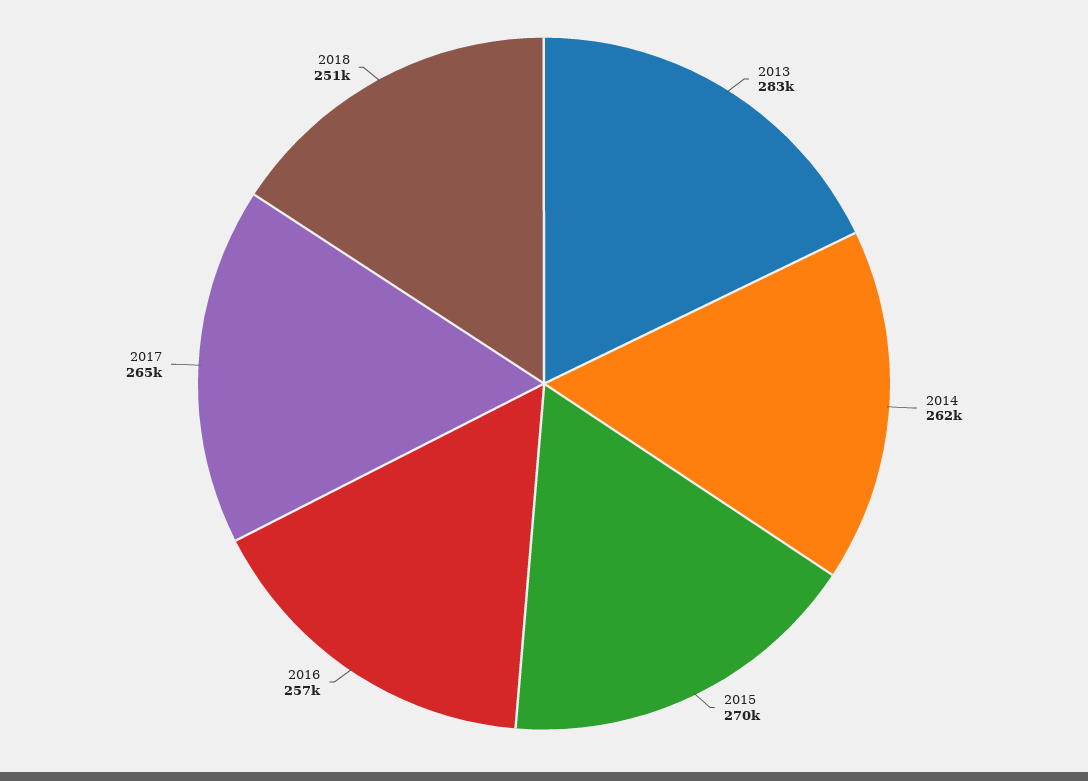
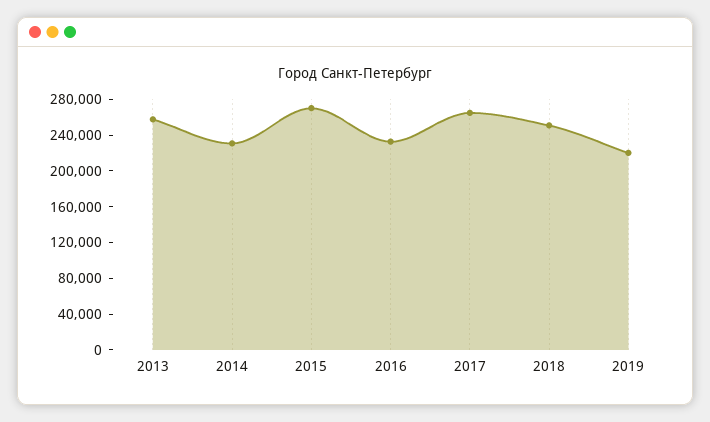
2013: 283000 -> 260000
2014: 262000 -> 230000
2016: 257000 -> 230000
2019: none -> 220000

